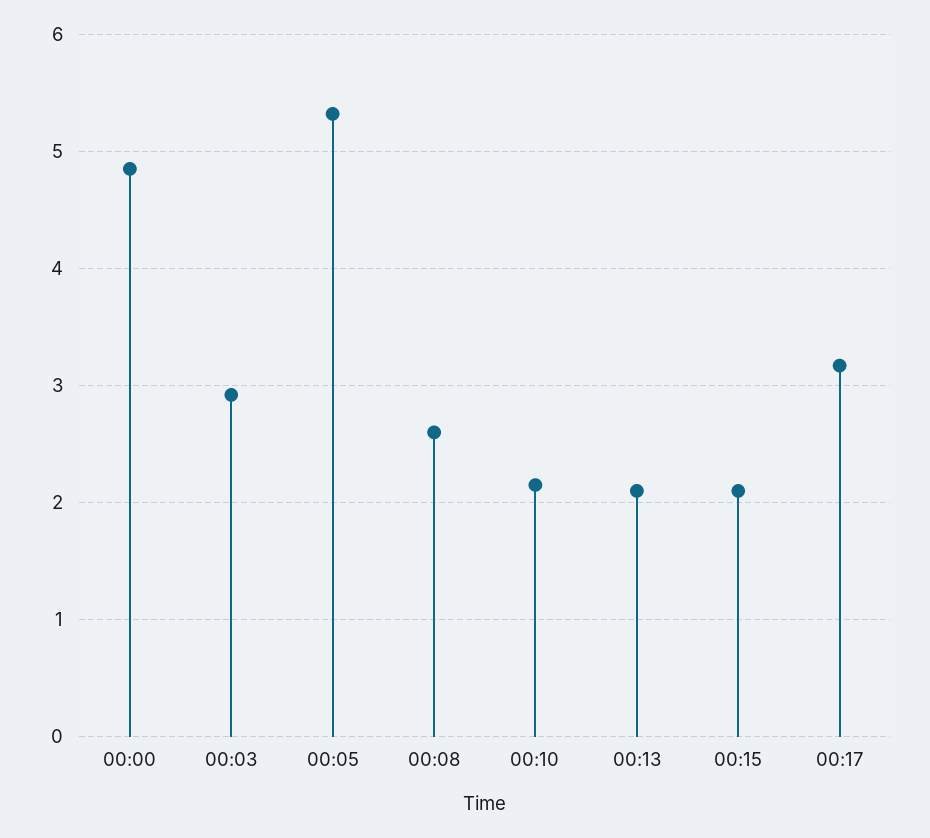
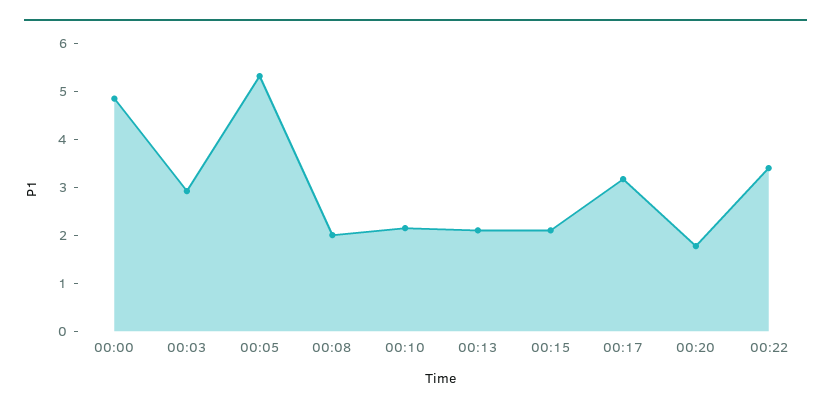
00:08: 2.6 -> 2
00:20: none -> 1.8
00:22: none -> 3.4

